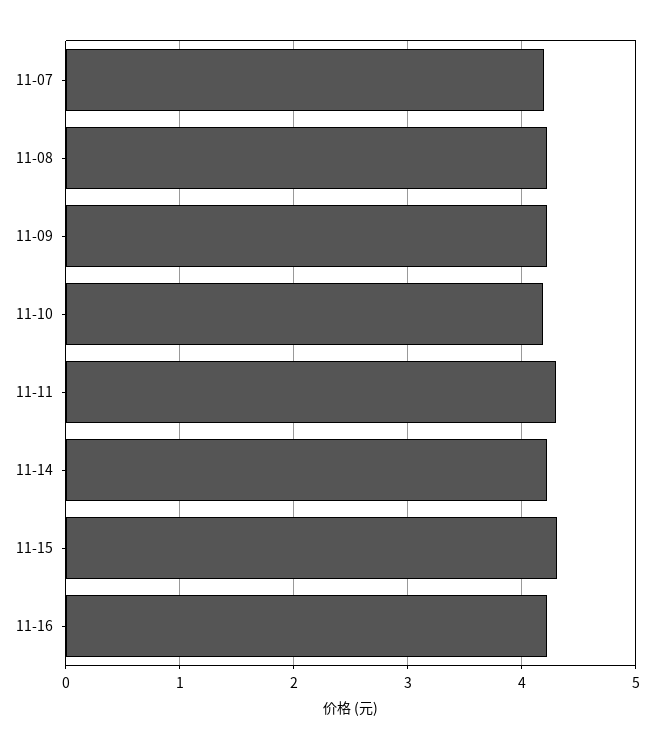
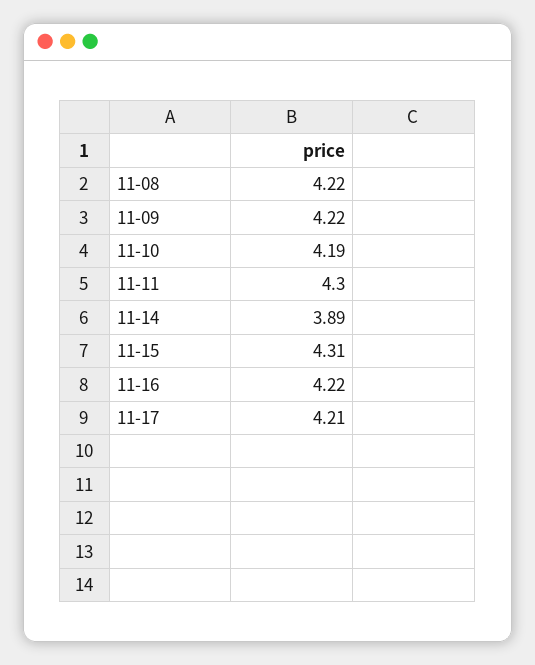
11-07: 4.2 -> none
11-14: 4.2 -> 3.89
11-17: none -> 4.21

